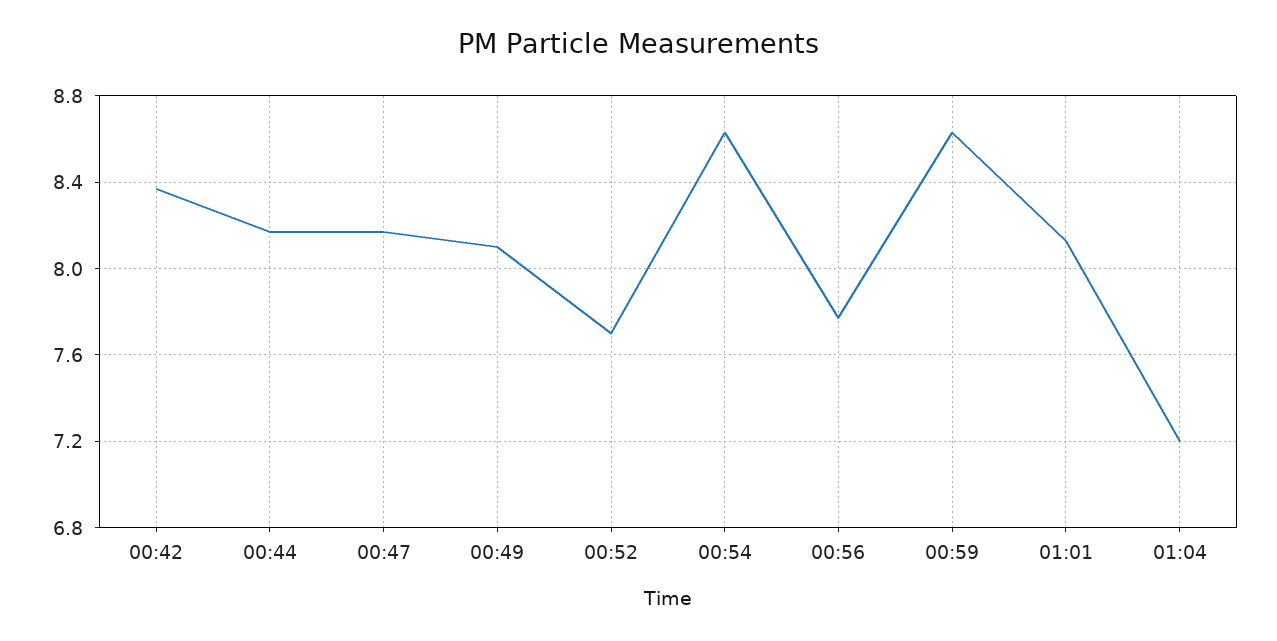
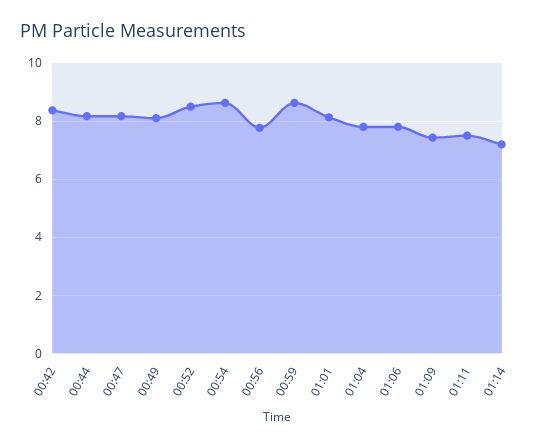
00:52: 7.7 -> 8.5
01:04: 7.2 -> 7.75
01:06: none -> 7.75
01:09: none -> 7.5
01:11: none -> 7.5
01:14: none -> 7.25

